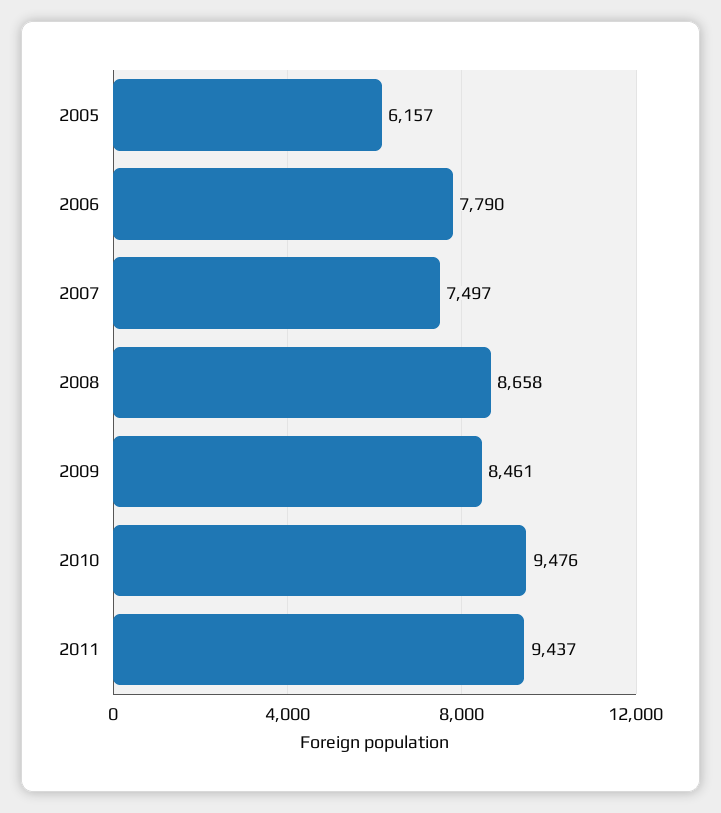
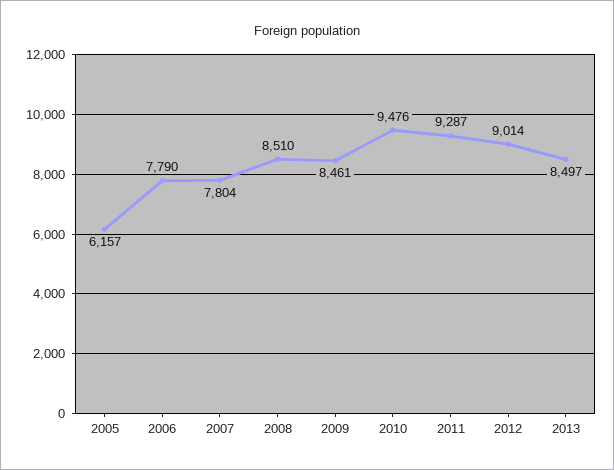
2007: 7497 -> 7804
2008: 8658 -> 8510
2011: 9437 -> 9287
2012: none -> 9014
2013: none -> 8497

